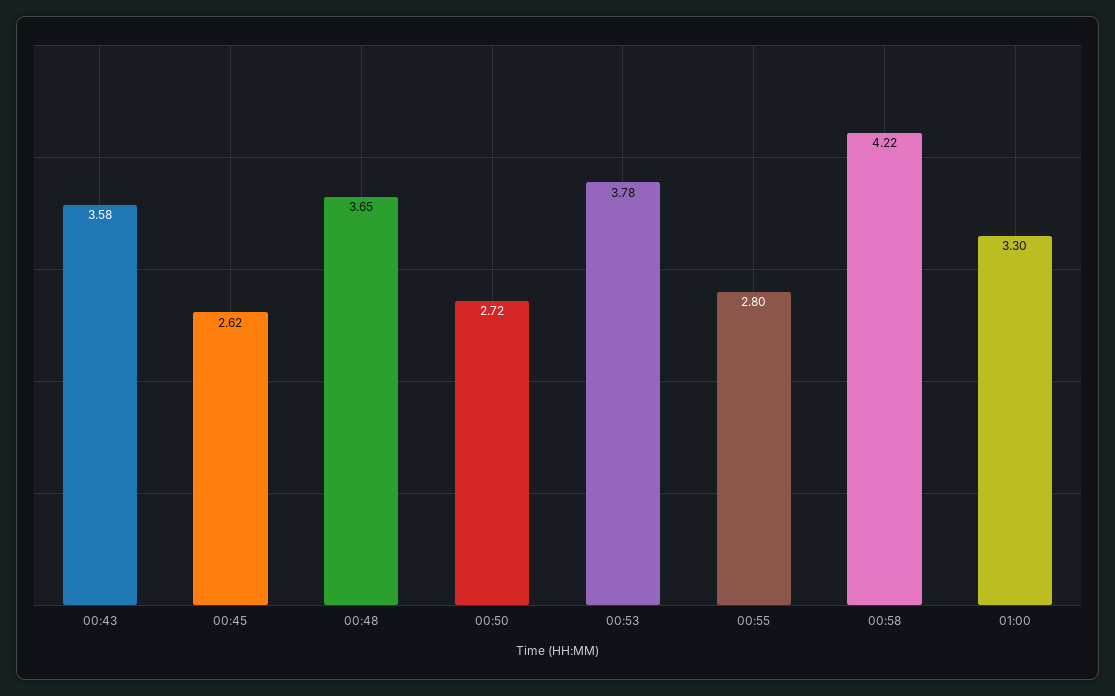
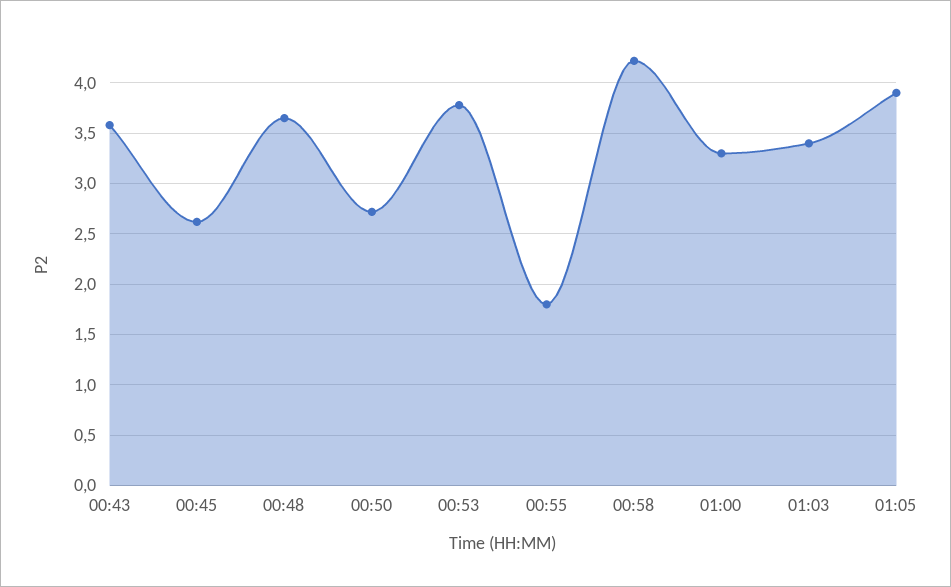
00:55: 2.8 -> 1.8
01:03: none -> 3.4
01:05: none -> 3.9

